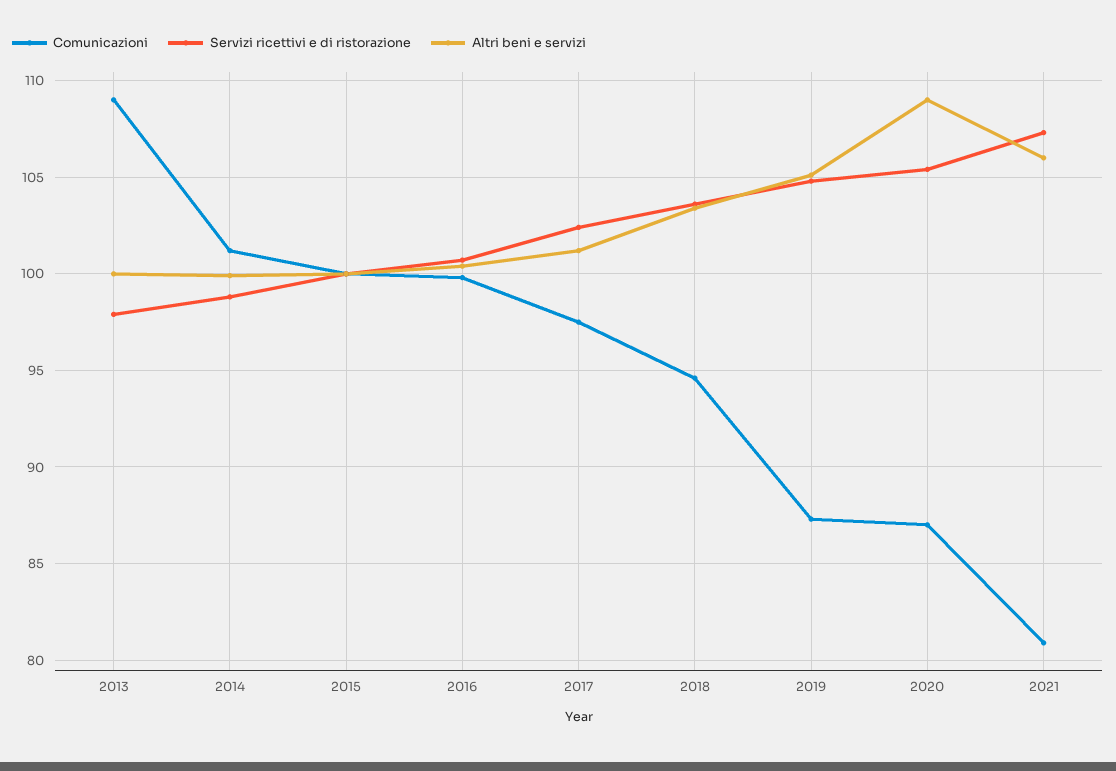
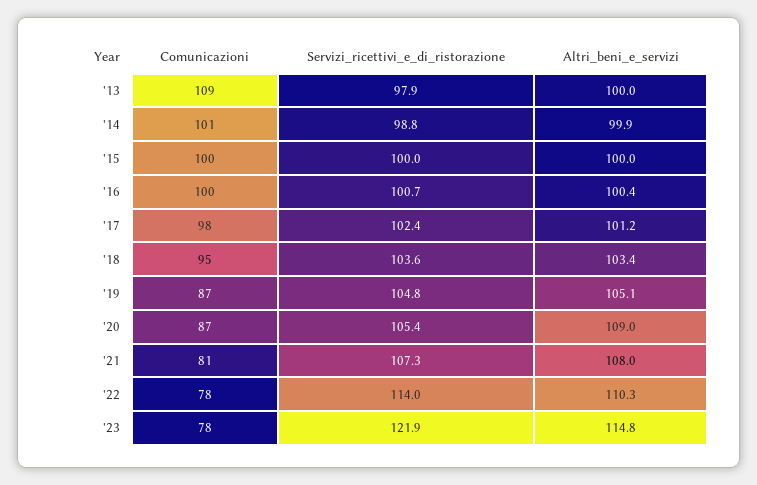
Altri beni e servizi, 2021: 106 -> 108
Comunicazioni, '22: none -> 78
Servizi ricettivi e di ristorazione, '22: none -> 114
Altri beni e servizi, '22: none -> 110.3
Comunicazioni, '23: none -> 78
Servizi ricettivi e di ristorazione, '23: none -> 121.9
Altri beni e servizi, '23: none -> 114.8

